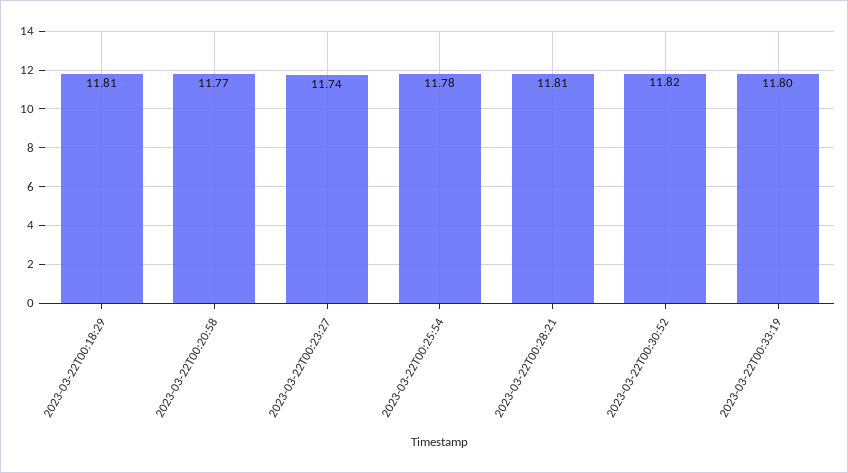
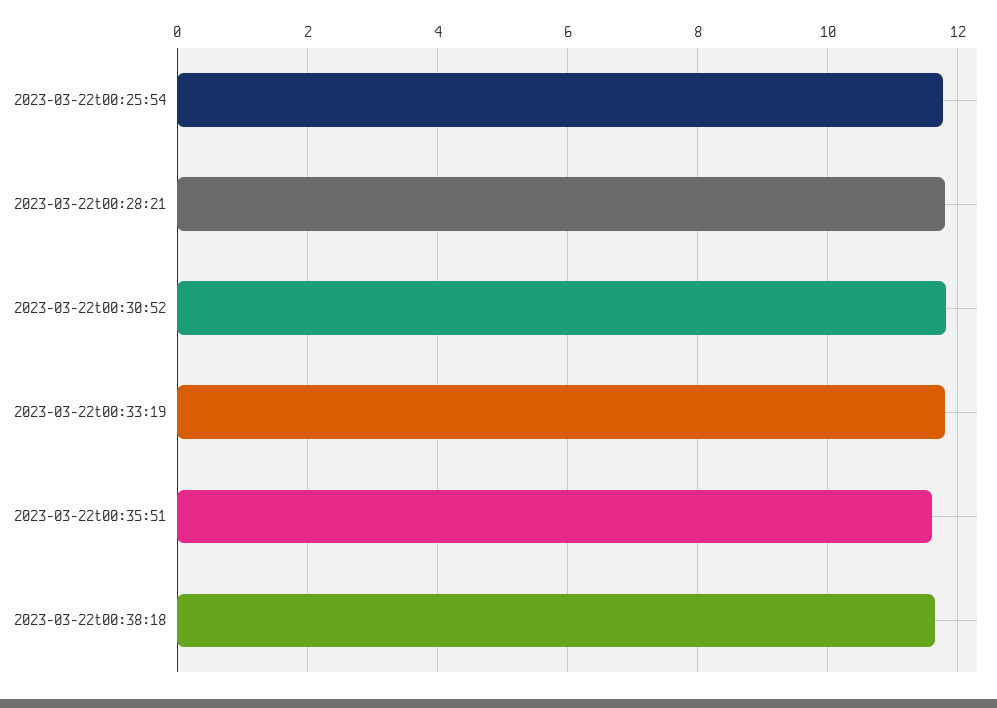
2023-03-22T00:18:29: 11.81 -> none
2023-03-22T00:20:58: 11.77 -> none
2023-03-22T00:23:27: 11.74 -> none
2023-03-22t00:35:51: none -> 11.6
2023-03-22t00:38:18: none -> 11.6

